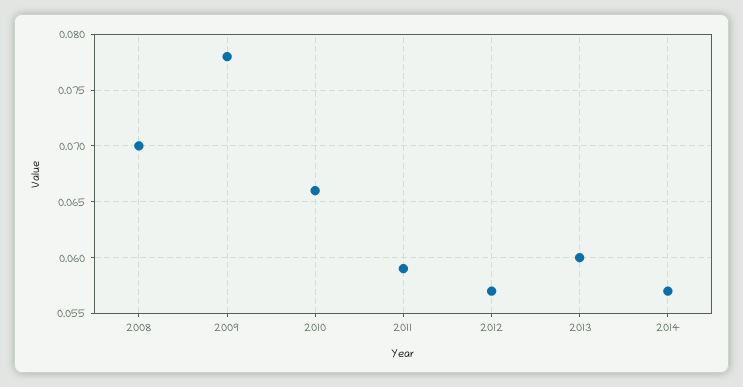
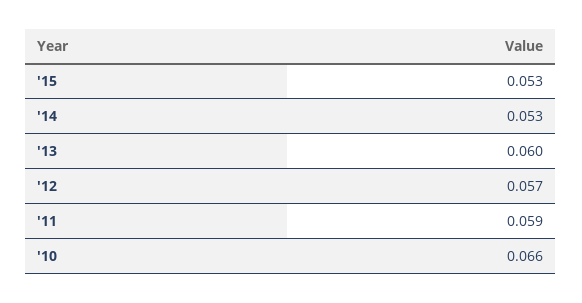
2008: 0.07 -> none
2009: 0.078 -> none
2014: 0.057 -> 0.053
'15: none -> 0.053

